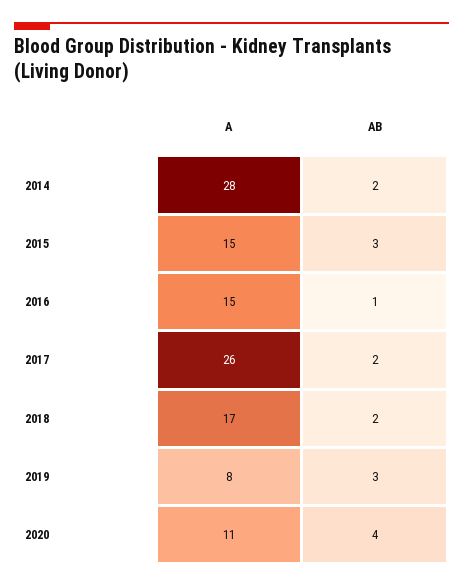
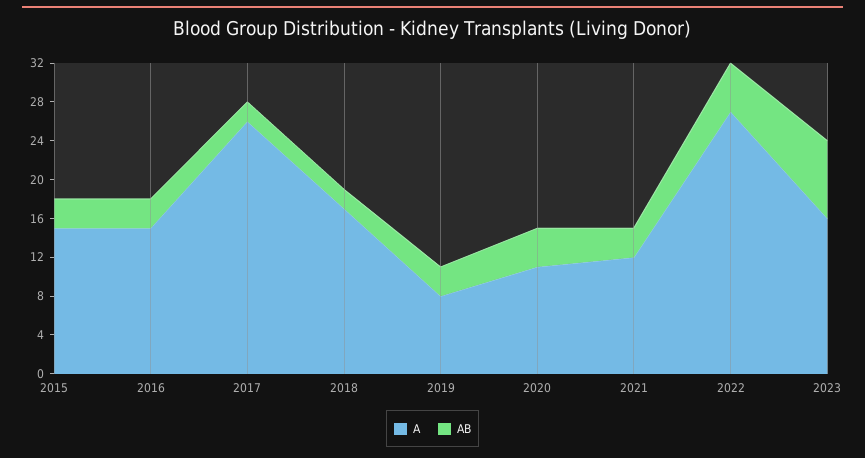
A, 2014: 28 -> none
AB, 2014: 2 -> none
AB, 2016: 1 -> 3
A, 2021: none -> 12
AB, 2021: none -> 3
A, 2022: none -> 27
AB, 2022: none -> 5
A, 2023: none -> 16
AB, 2023: none -> 8

